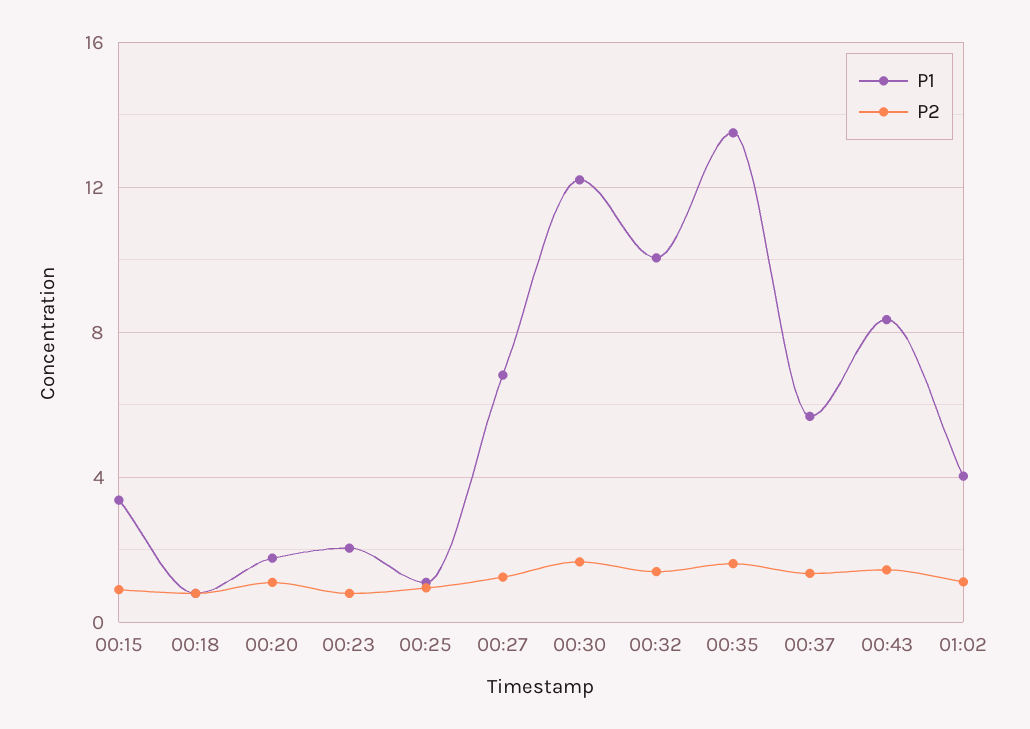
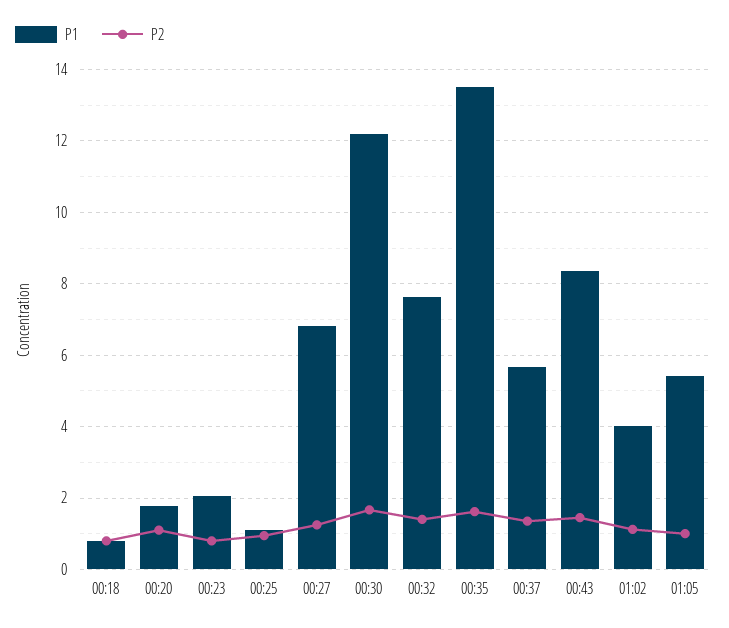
P1, 00:15: 3.5 -> none
P2, 00:15: 1 -> none
P1, 00:32: 10 -> 7.6
P1, 01:05: none -> 5.4
P2, 01:05: none -> 1

